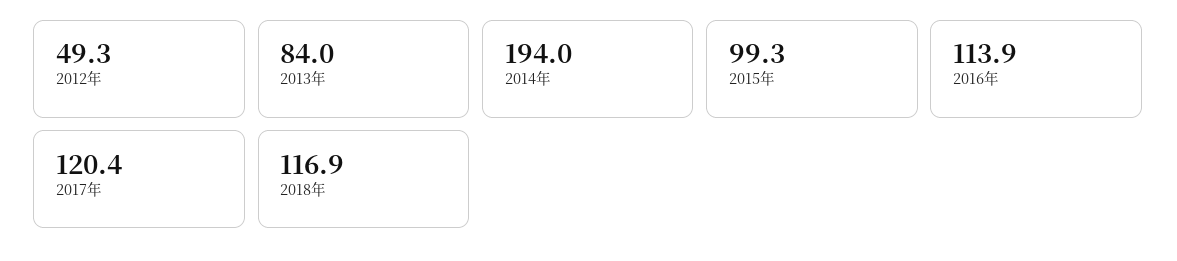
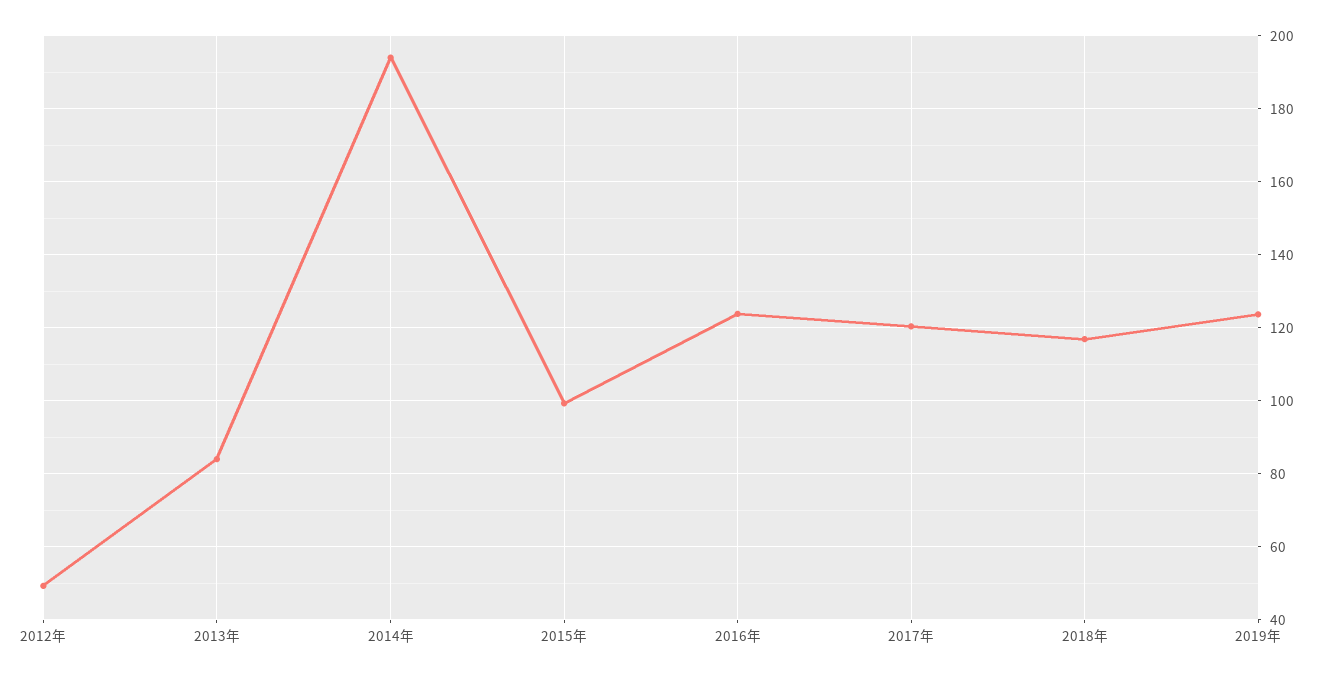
2016年: 113.9 -> 124
2019年: none -> 124

